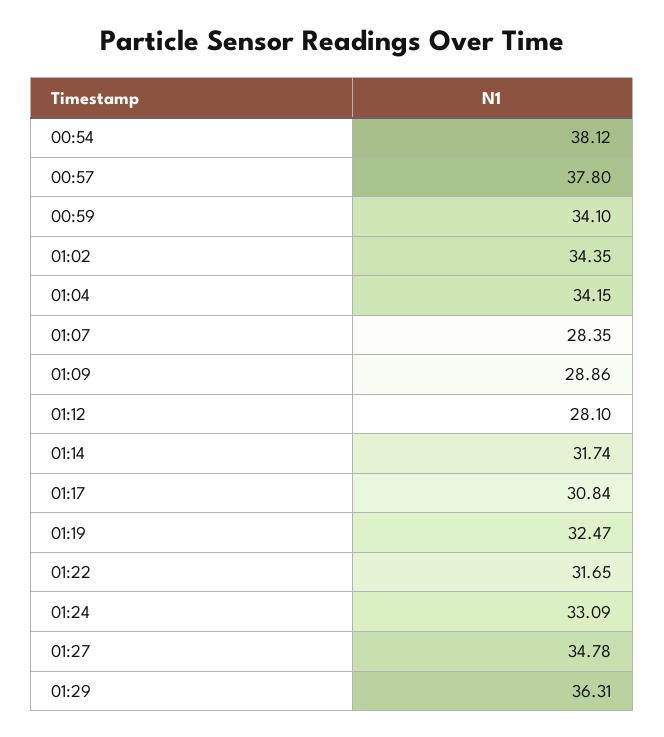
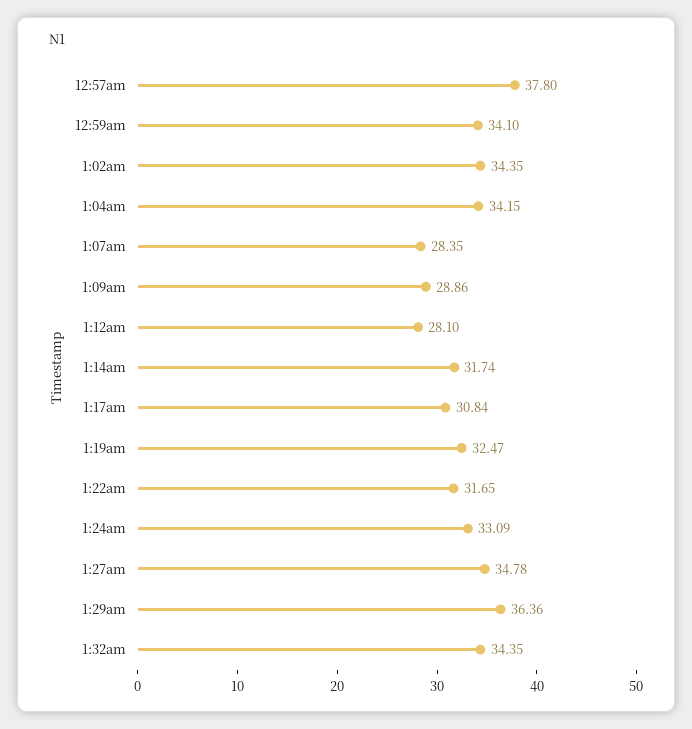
00:54: 38.12 -> none
01:29: 36.31 -> 36.36
1:32am: none -> 34.35

